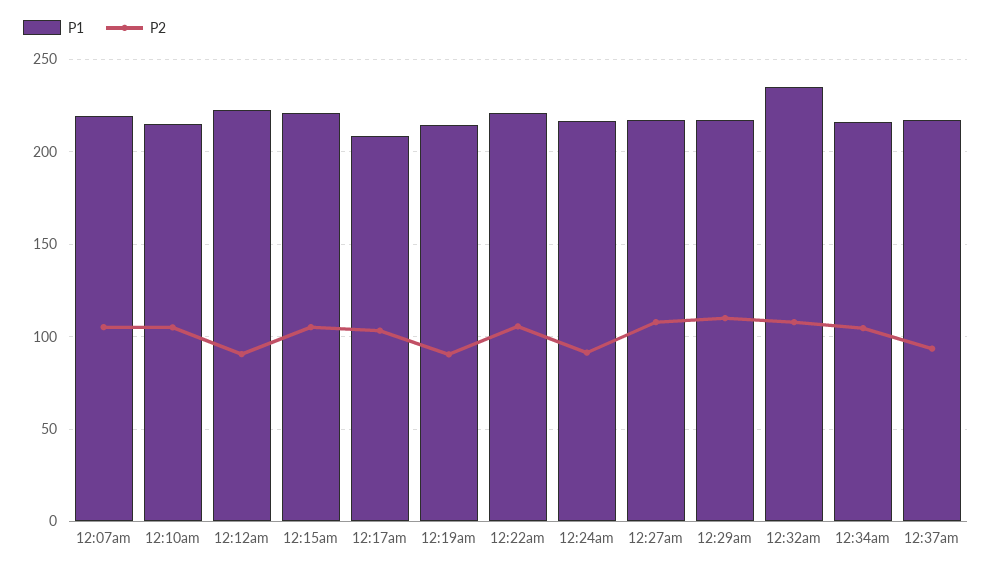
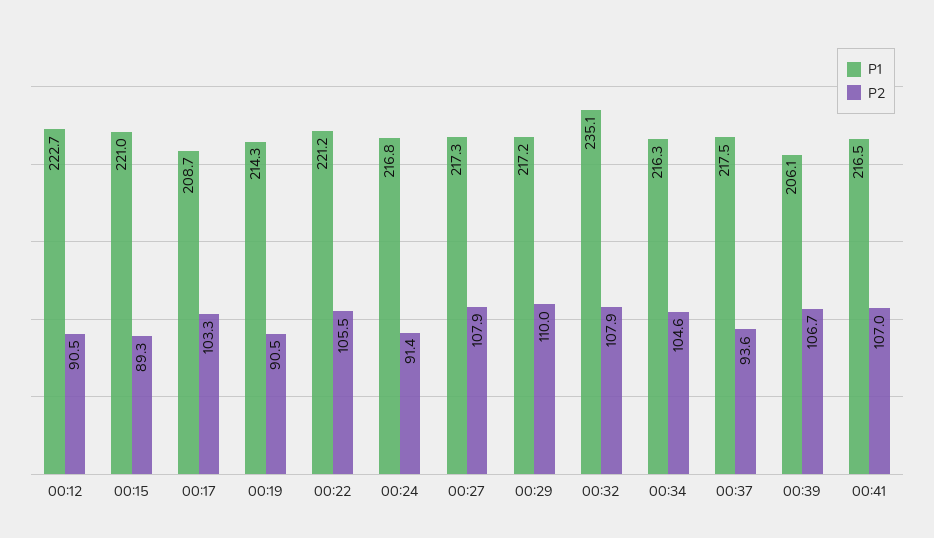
P1, 12:07am: 220 -> none
P2, 12:07am: 105 -> none
P1, 12:10am: 215 -> none
P2, 12:10am: 105 -> none
P2, 12:15am: 105 -> 89.3
P1, 00:39: none -> 206.1
P2, 00:39: none -> 106.7
P1, 00:41: none -> 216.5
P2, 00:41: none -> 107

